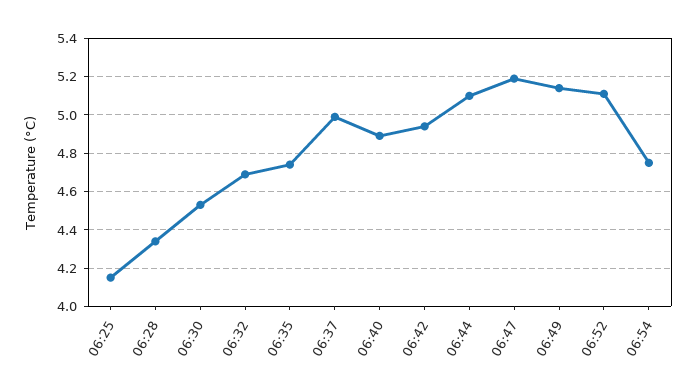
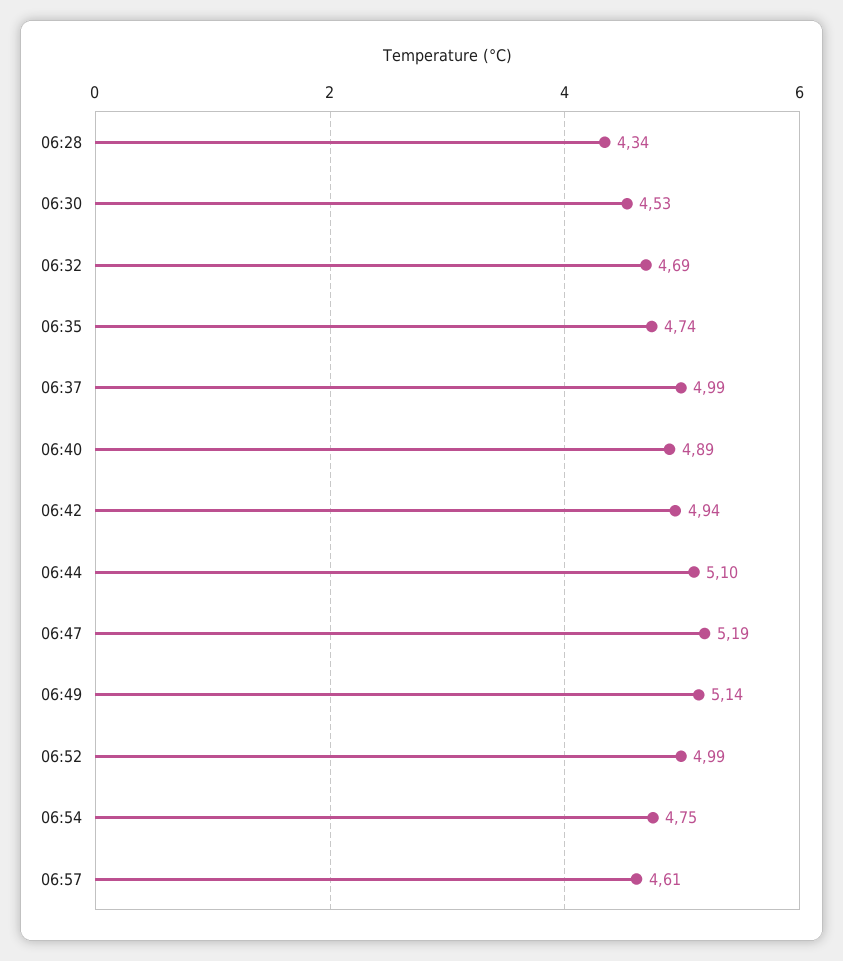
06:25: 4.15 -> none
06:52: 5.1 -> 4.99
06:57: none -> 4.61

